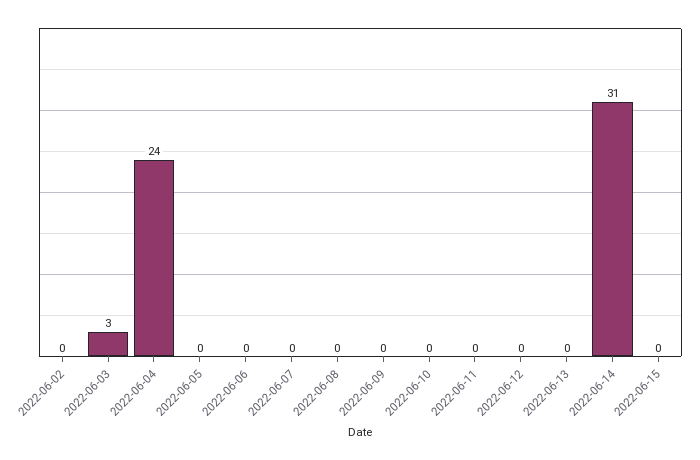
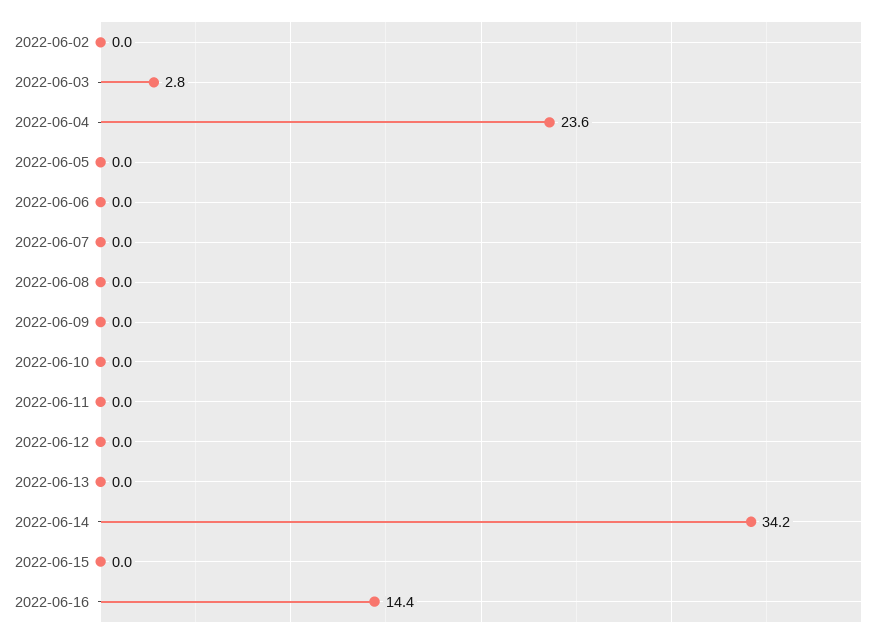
2022-06-14: 31 -> 34.2
2022-06-16: none -> 14.4

